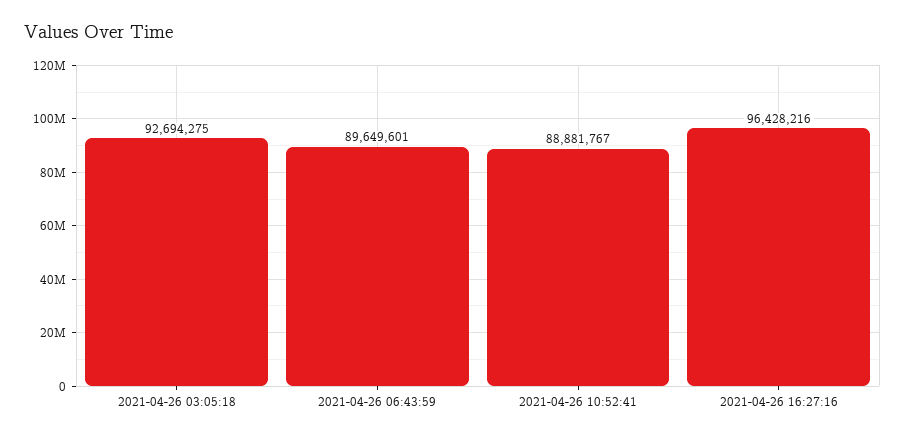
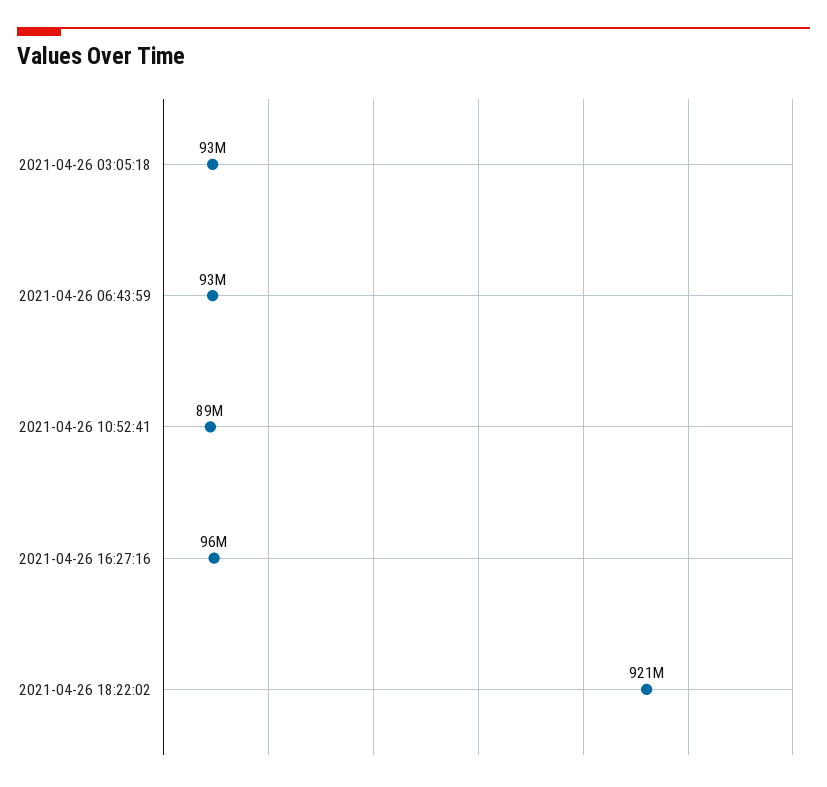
2021-04-26 06:43:59: 89649601 -> 93000000
2021-04-26 18:22:02: none -> 921000000

